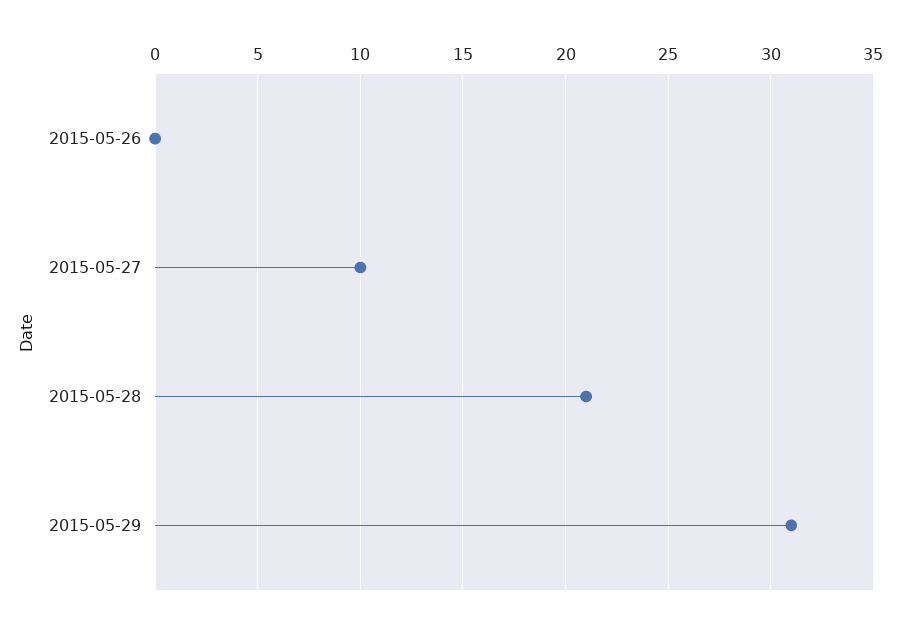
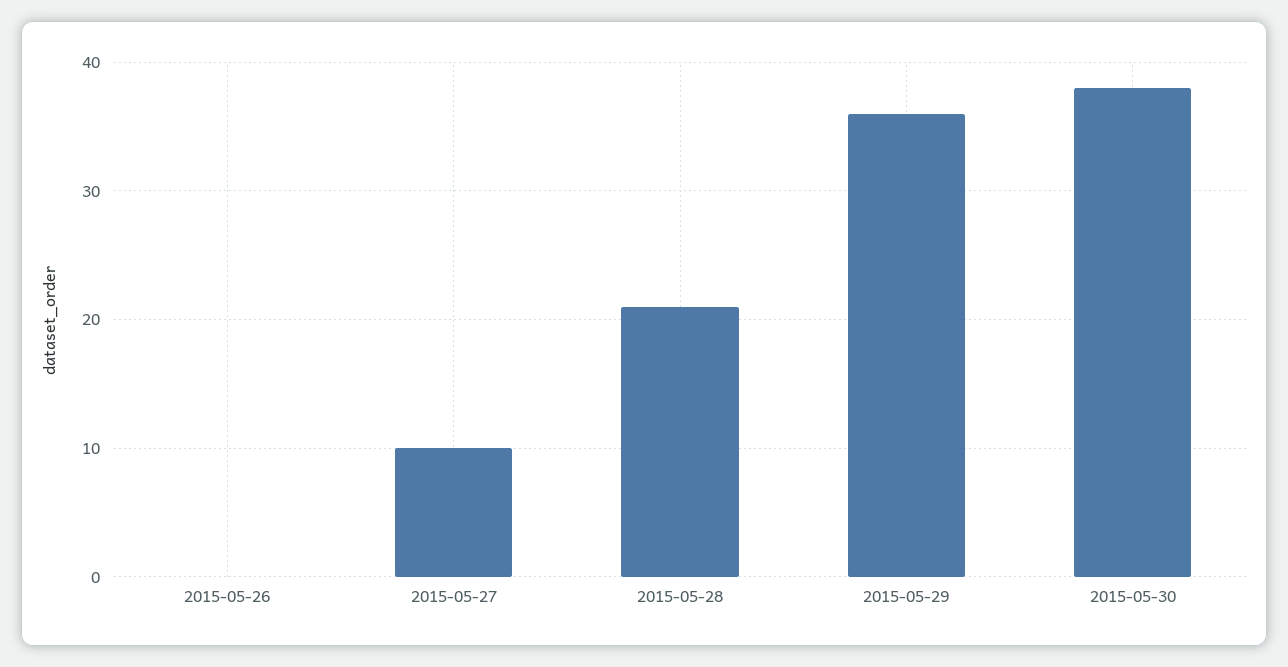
2015-05-29: 31 -> 36
2015-05-30: none -> 38

